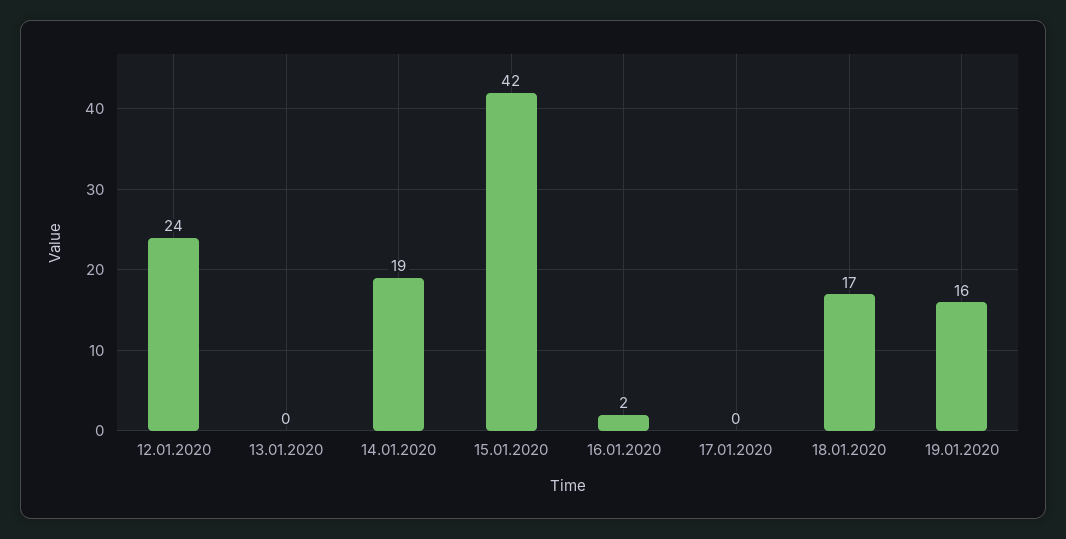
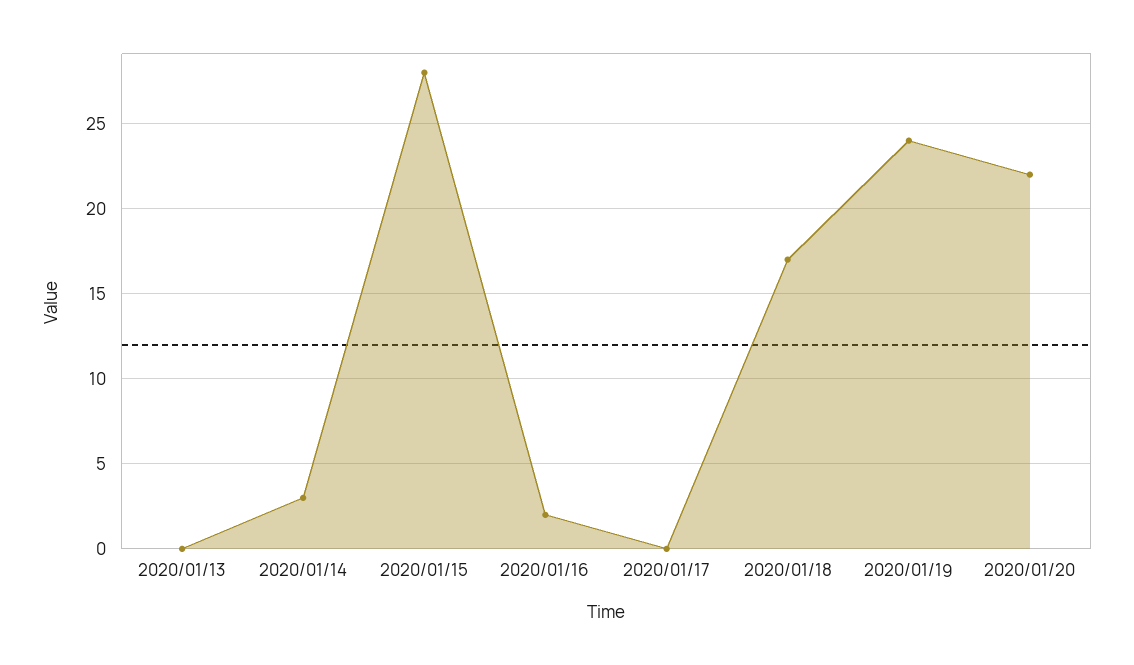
12.01.2020: 24 -> none
14.01.2020: 19 -> 3
15.01.2020: 42 -> 28
19.01.2020: 16 -> 24
2020/01/20: none -> 22

